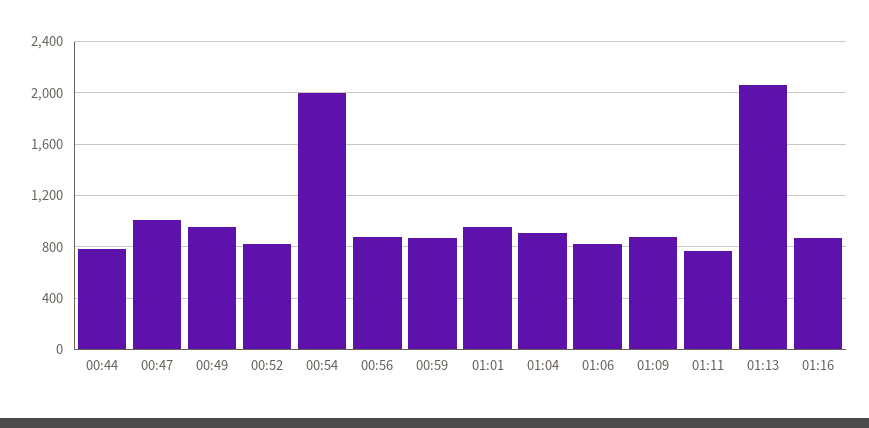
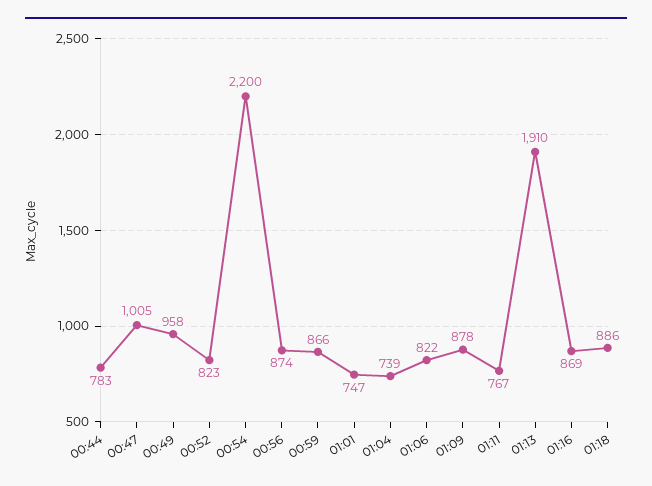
00:54: 2000 -> 2200
01:01: 950 -> 747
01:04: 900 -> 739
01:13: 2050 -> 1910
01:18: none -> 886

